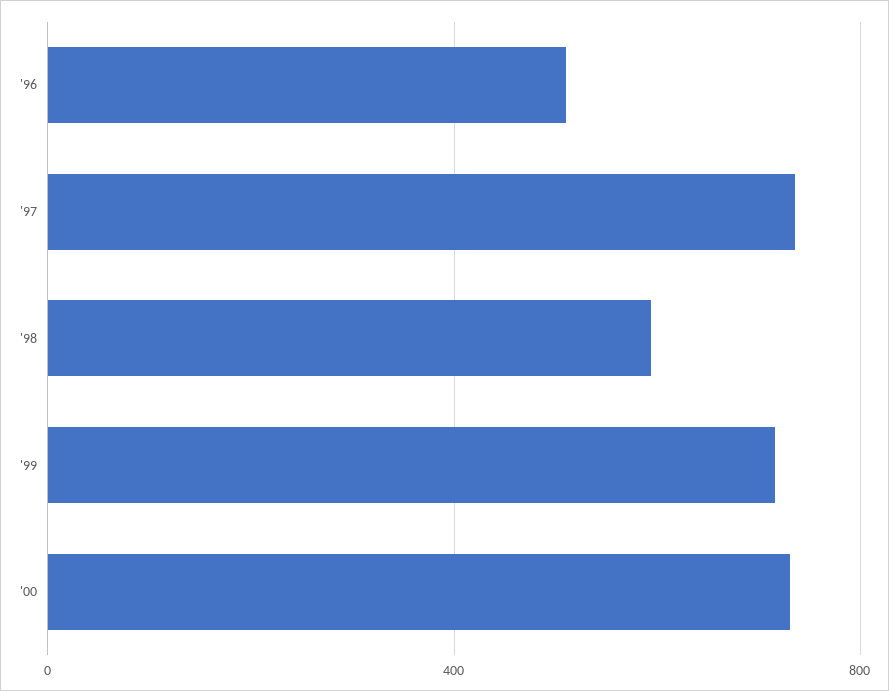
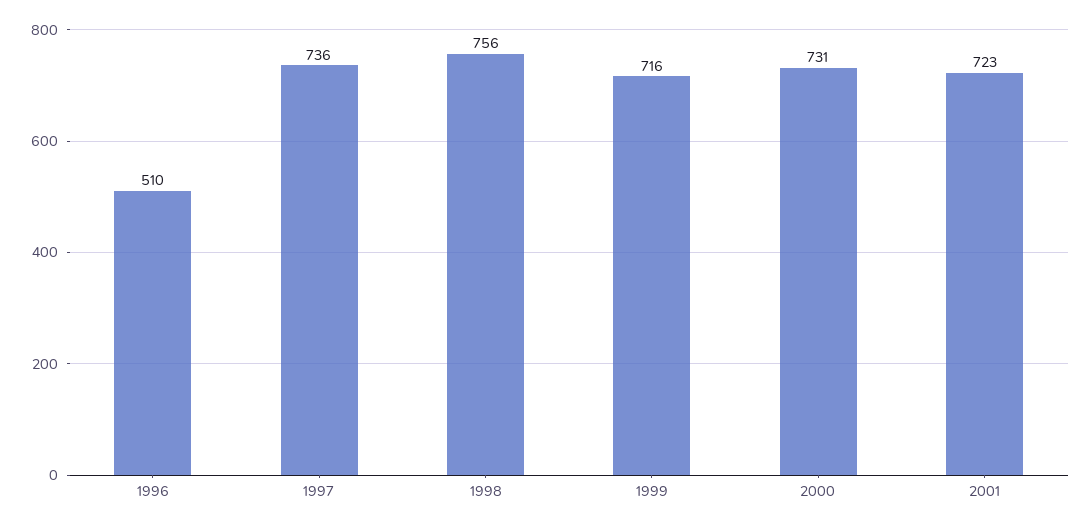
'98: 600 -> 756
2001: none -> 723

